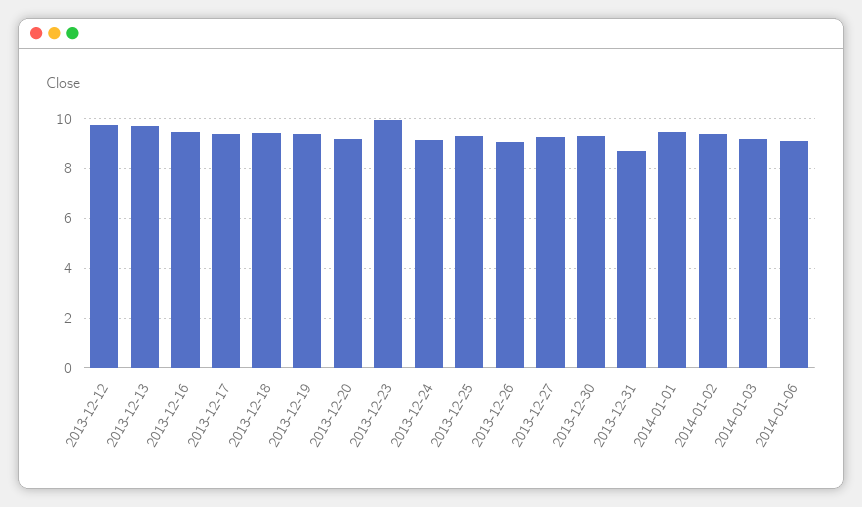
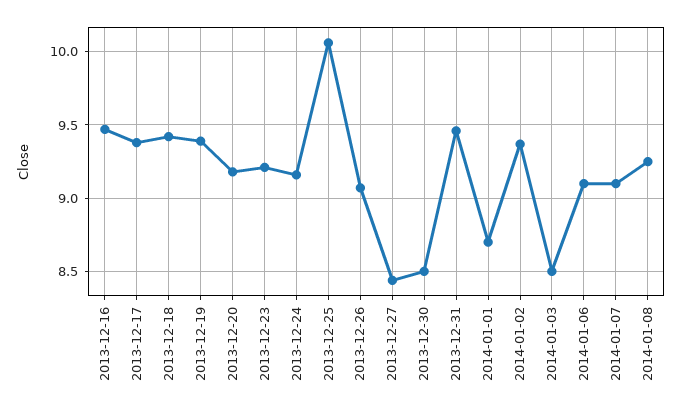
2013-12-12: 9.75 -> none
2013-12-13: 9.75 -> none
2013-12-23: 10 -> 9.2
2013-12-25: 9.25 -> 10.05
2013-12-27: 9.25 -> 8.45
2013-12-30: 9.25 -> 8.5
2013-12-31: 8.75 -> 9.45
2014-01-01: 9.5 -> 8.7
2014-01-03: 9.25 -> 8.5
2014-01-07: none -> 9.1
2014-01-08: none -> 9.25

